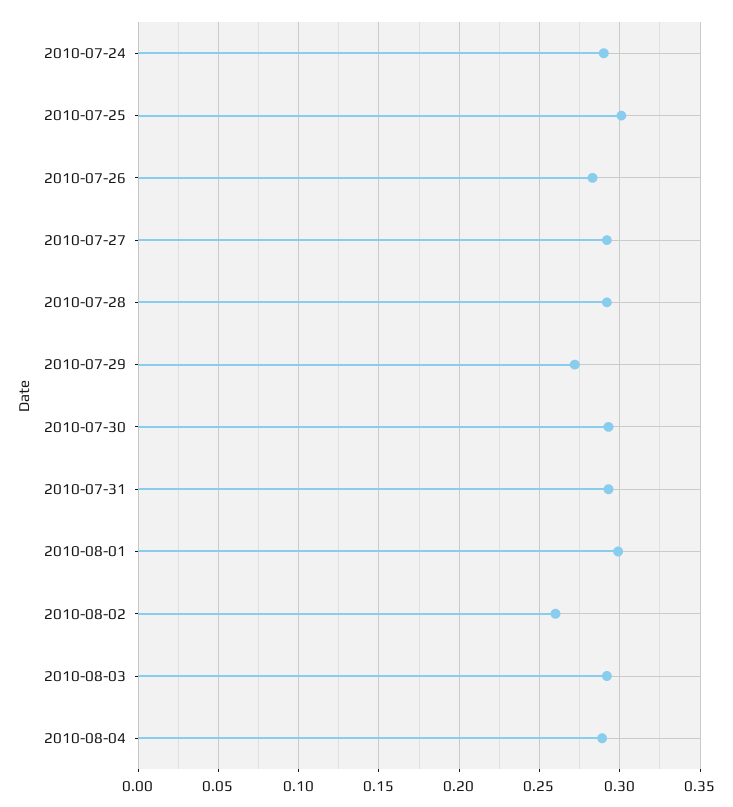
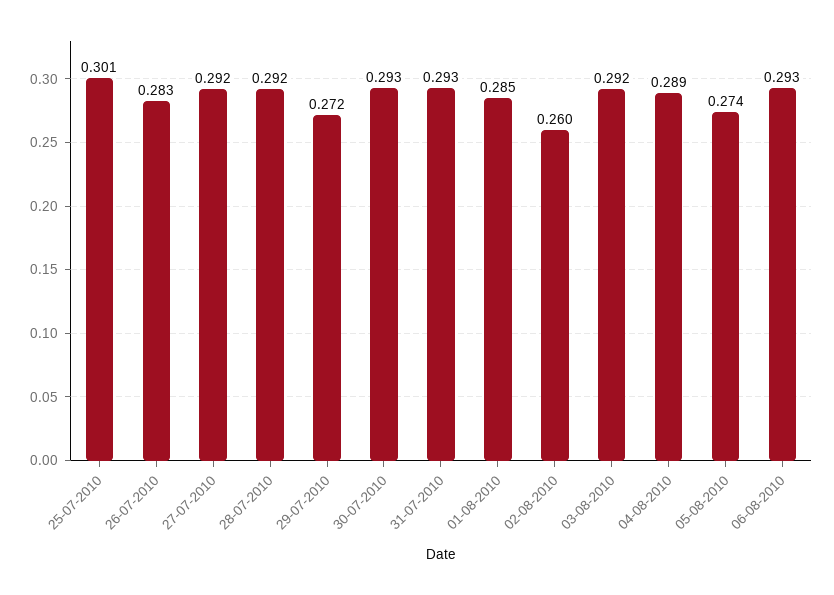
2010-07-24: 0.29 -> none
2010-08-01: 0.3 -> 0.285
05-08-2010: none -> 0.274
06-08-2010: none -> 0.293

